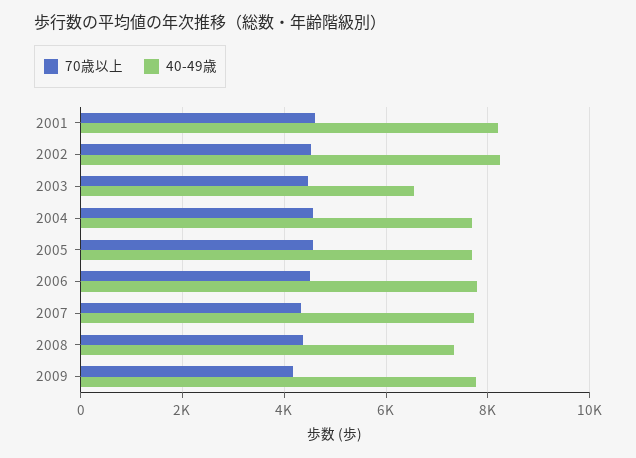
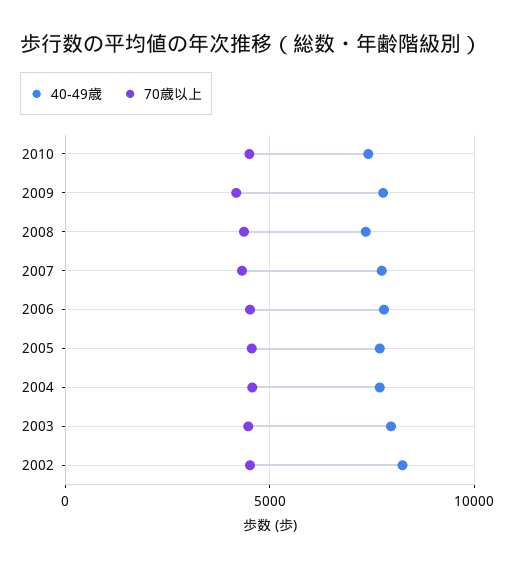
70歳以上, 2001: 4600 -> none
40-49歳, 2001: 8200 -> none
40-49歳, 2003: 6600 -> 8000
40-49歳, 2010: none -> 7500
70歳以上, 2010: none -> 4500

